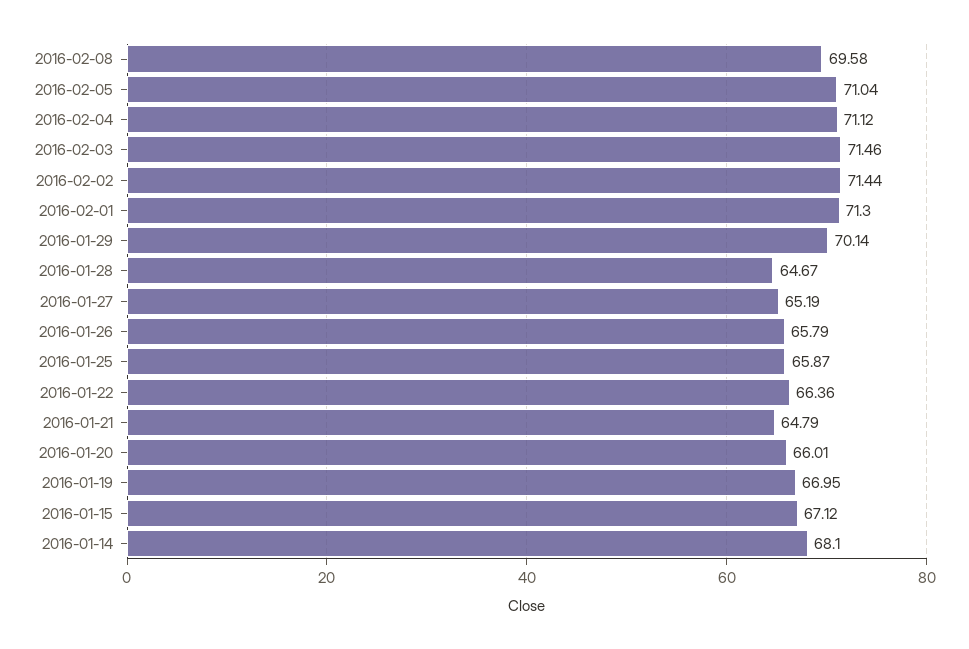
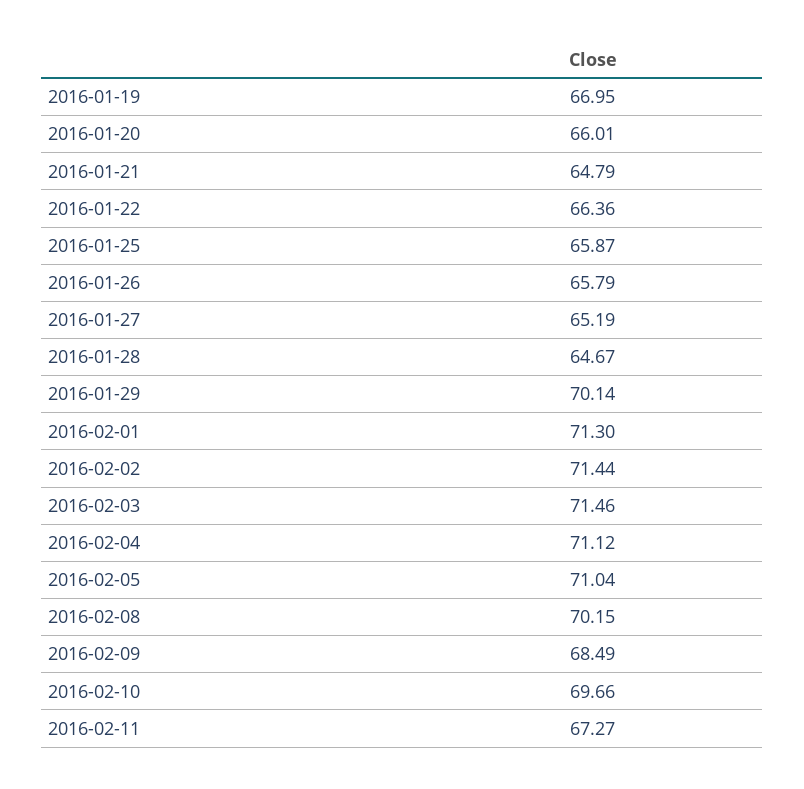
2016-02-08: 69.58 -> 70.15
2016-01-15: 67.12 -> none
2016-01-14: 68.1 -> none
2016-02-09: none -> 68.49
2016-02-10: none -> 69.66
2016-02-11: none -> 67.27

